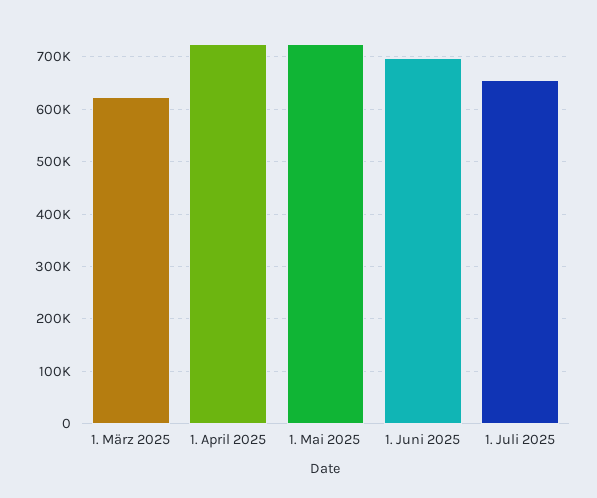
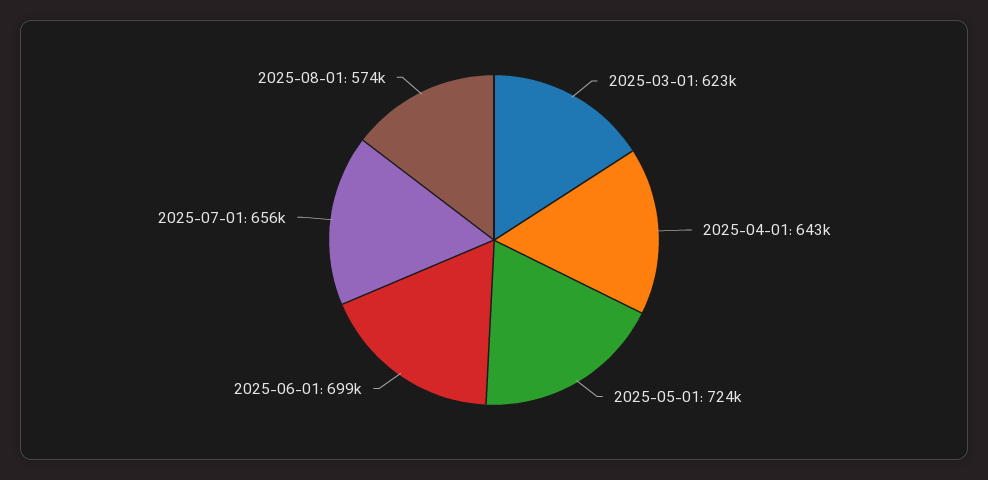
1. April 2025: 720000 -> 643000
2025-08-01: none -> 574000

